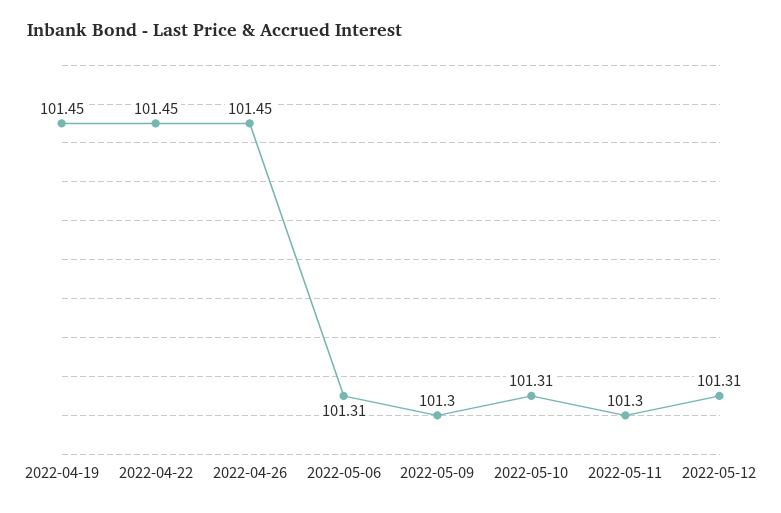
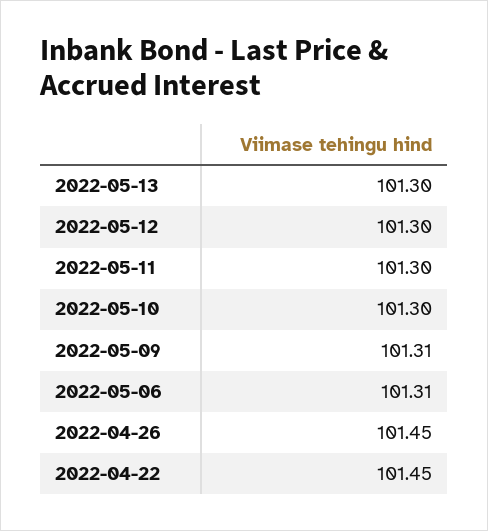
2022-04-19: 101.45 -> none
2022-05-09: 101.3 -> 101.31
2022-05-10: 101.31 -> 101.3
2022-05-12: 101.31 -> 101.3
2022-05-13: none -> 101.3

